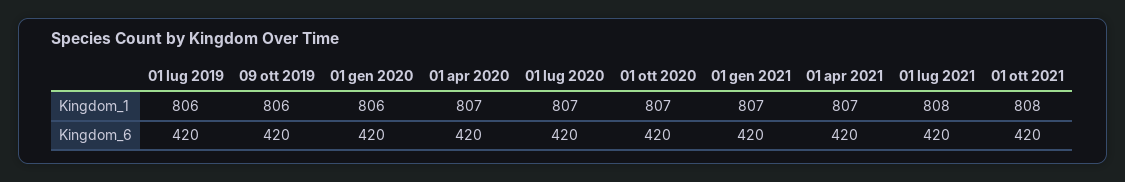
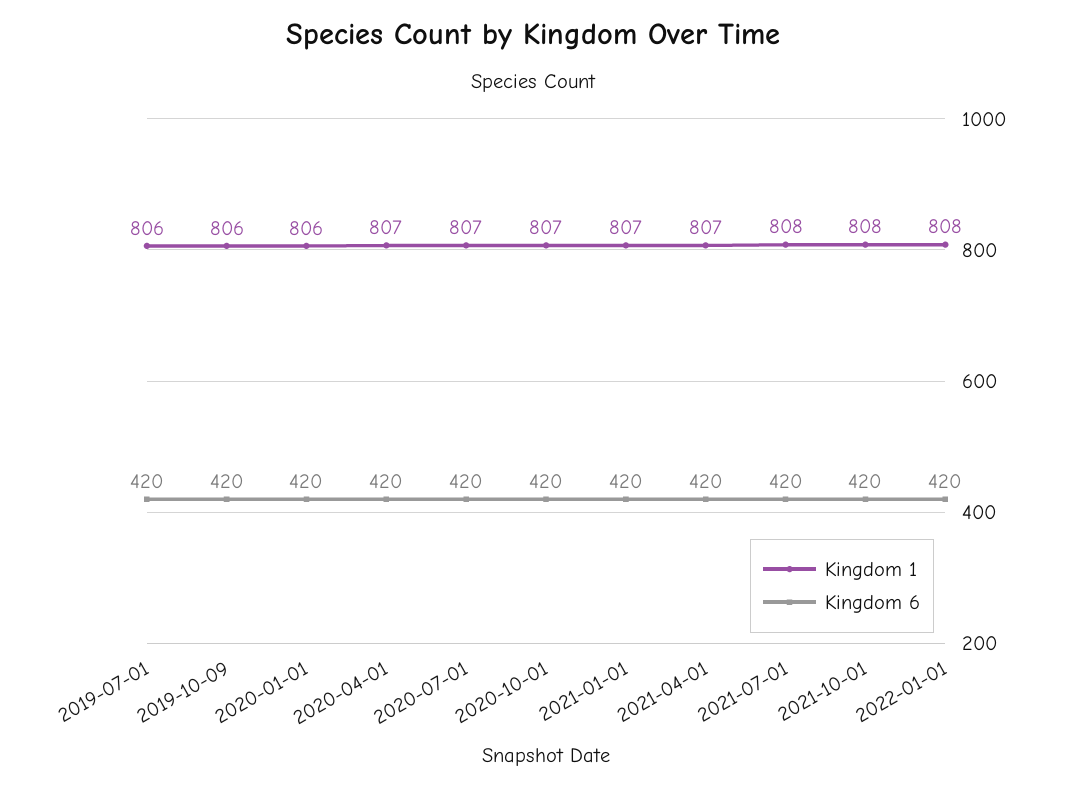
Kingdom_1, 2022-01-01: none -> 808
Kingdom_6, 2022-01-01: none -> 420

